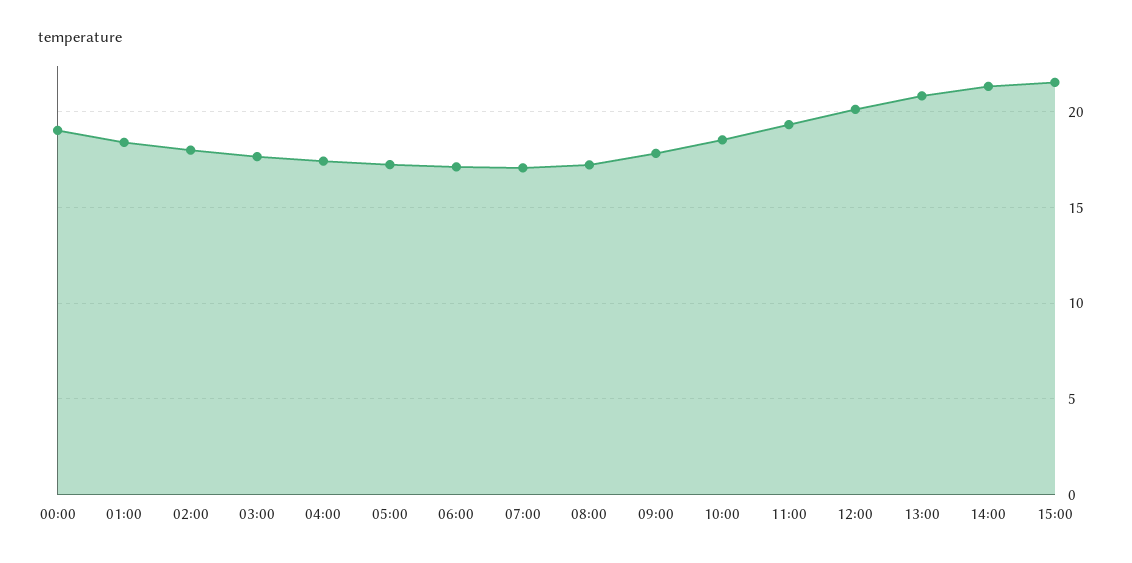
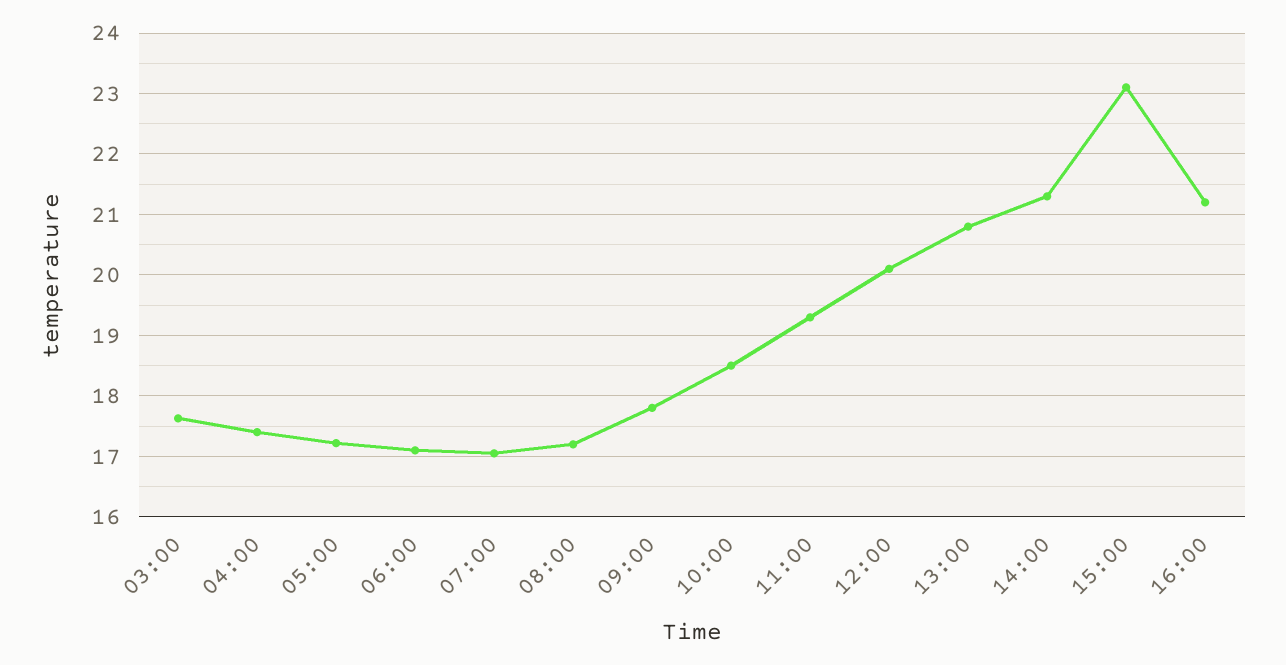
00:00: 19 -> none
01:00: 18.5 -> none
02:00: 18 -> none
15:00: 21.5 -> 23.1
16:00: none -> 21.2

